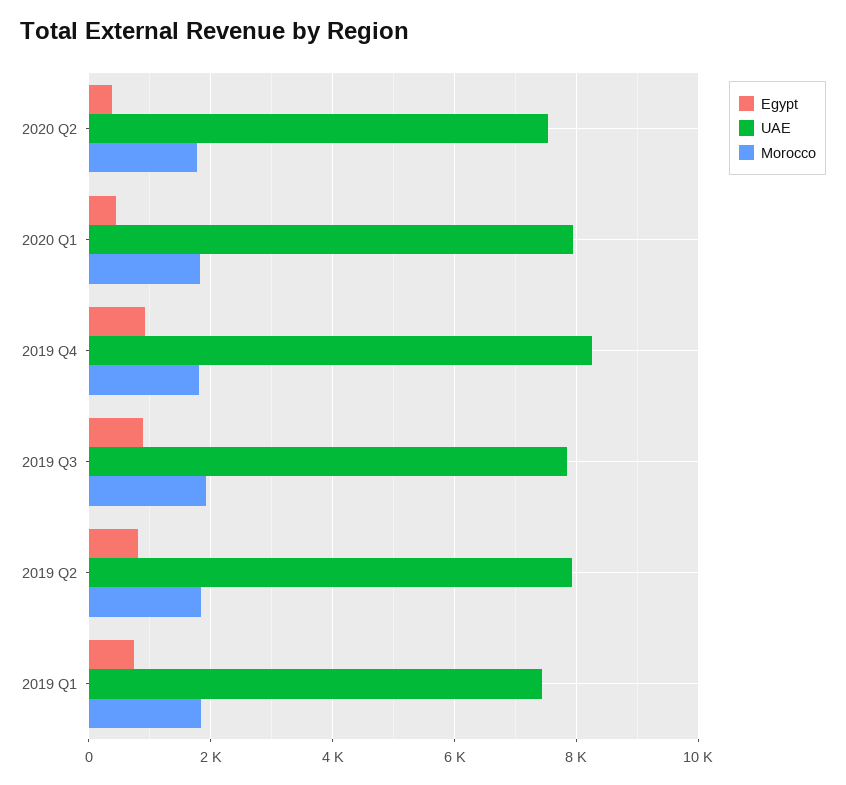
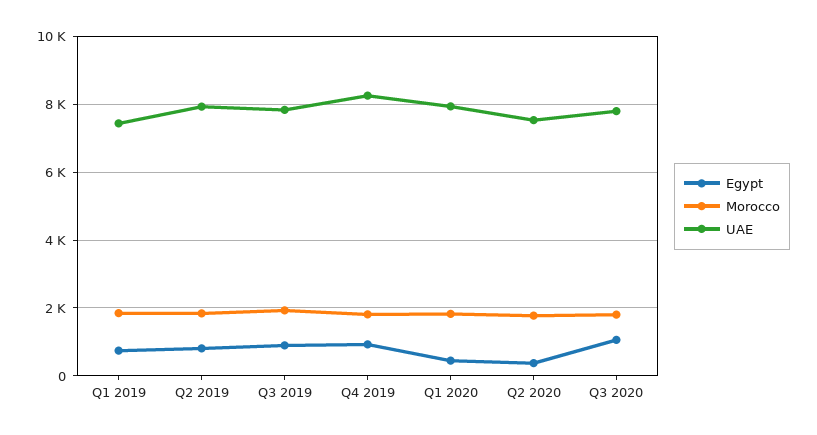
Egypt, Q3 2020: none -> 1000
Morocco, Q3 2020: none -> 1800
UAE, Q3 2020: none -> 7800

